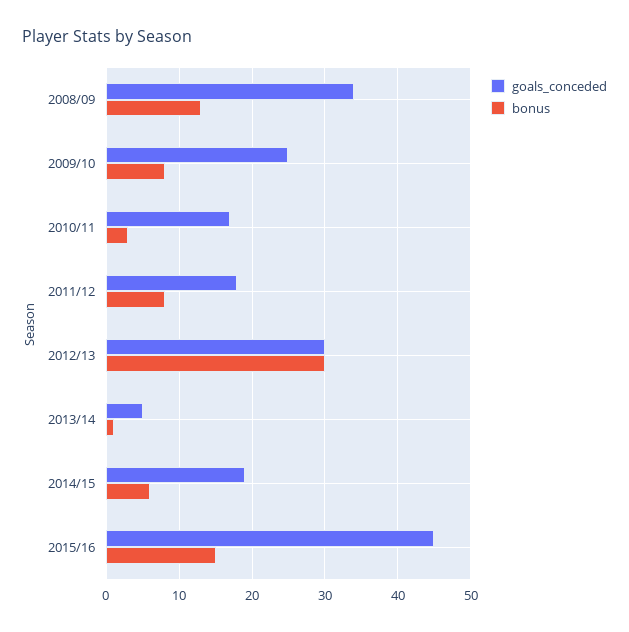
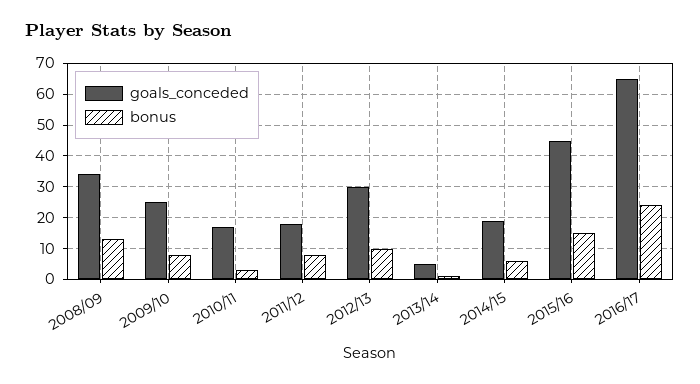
bonus, 2012/13: 30 -> 10
goals_conceded, 2016/17: none -> 65
bonus, 2016/17: none -> 25

